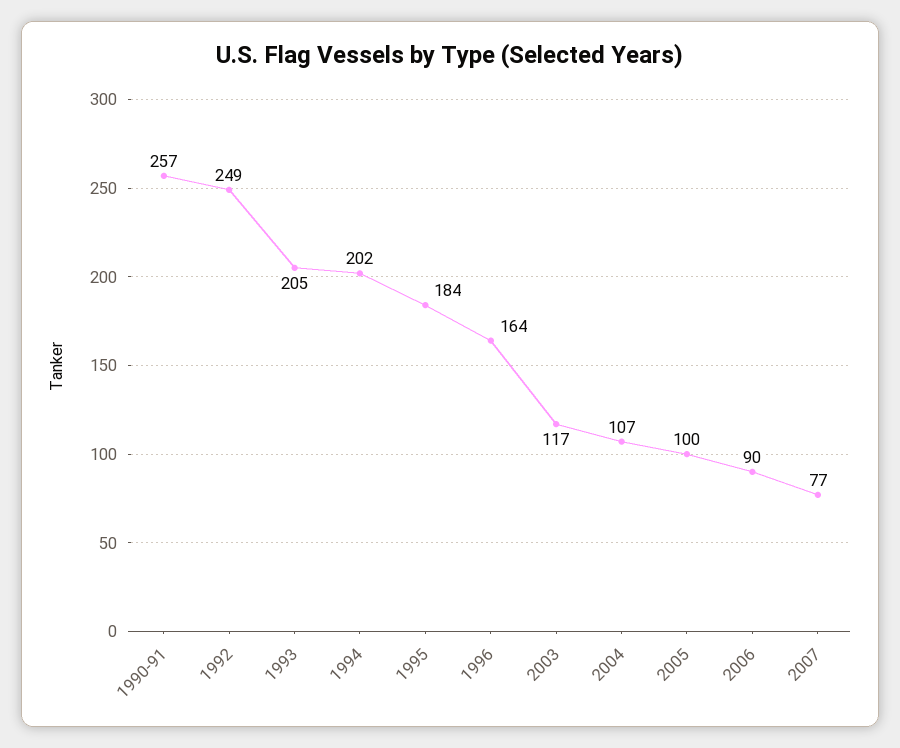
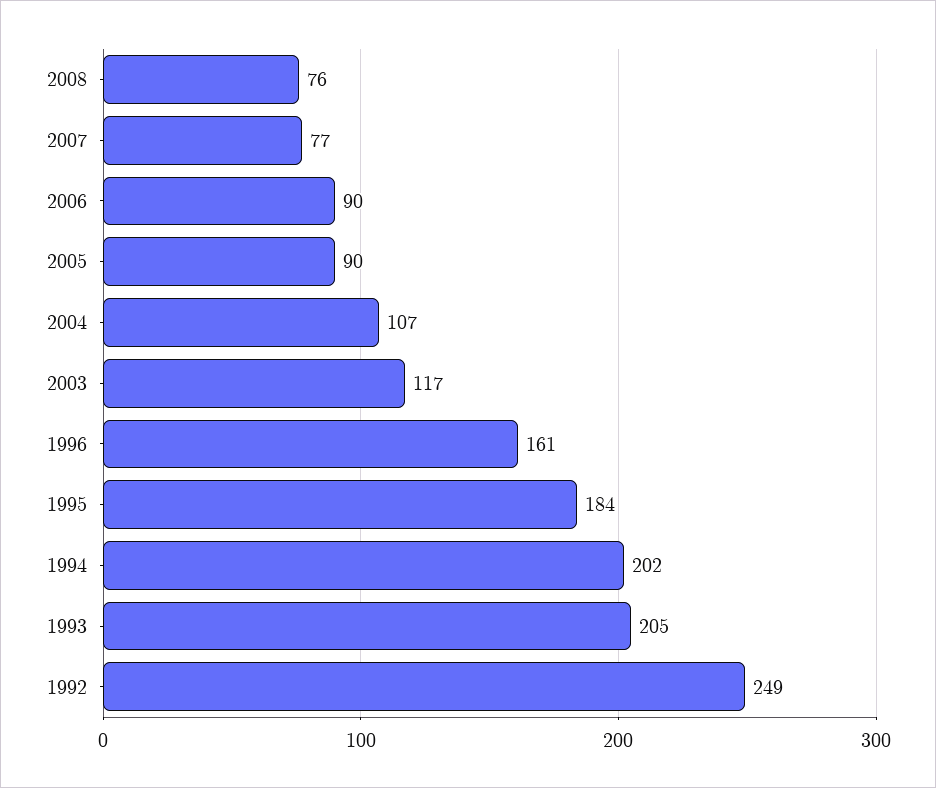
1990-91: 257 -> none
1996: 164 -> 161
2005: 100 -> 90
2008: none -> 76

